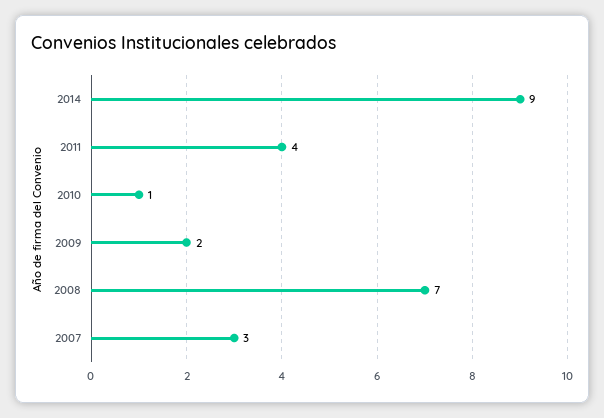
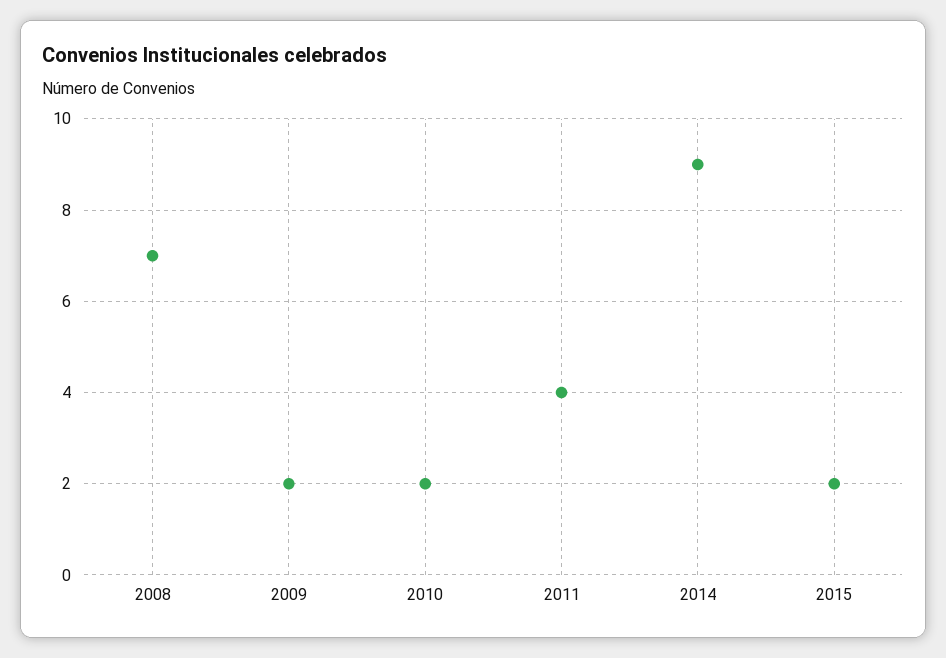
2010: 1 -> 2
2007: 3 -> none
2015: none -> 2

